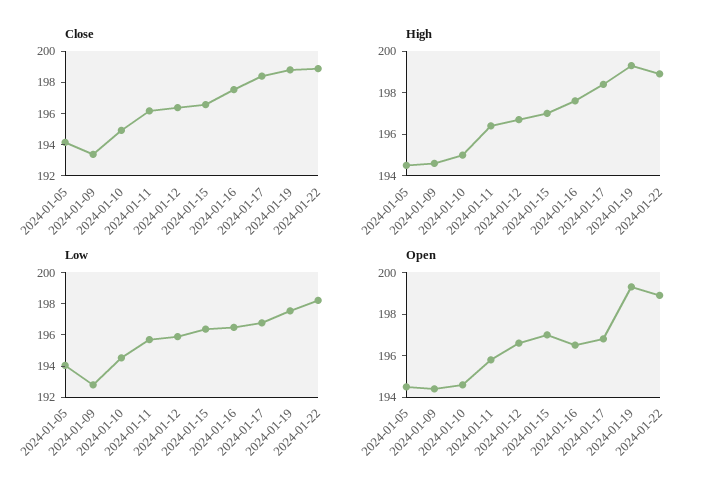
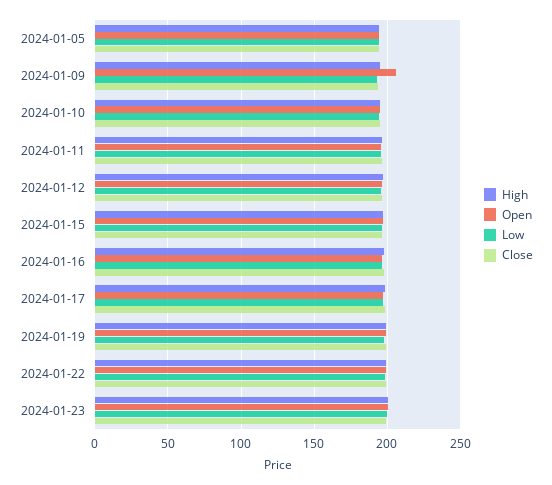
Open, 2024-01-09: 194.5 -> 205
High, 2024-01-23: none -> 200
Open, 2024-01-23: none -> 200
Low, 2024-01-23: none -> 200
Close, 2024-01-23: none -> 200

